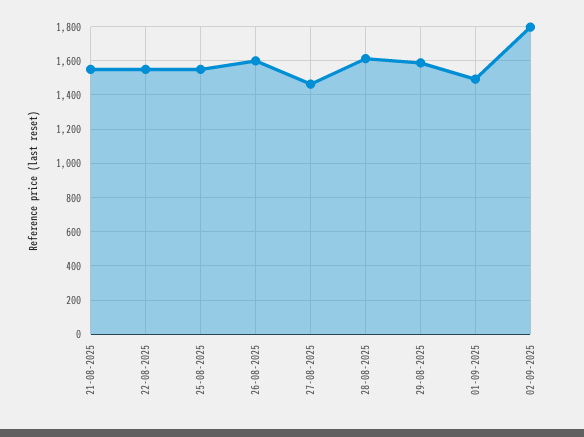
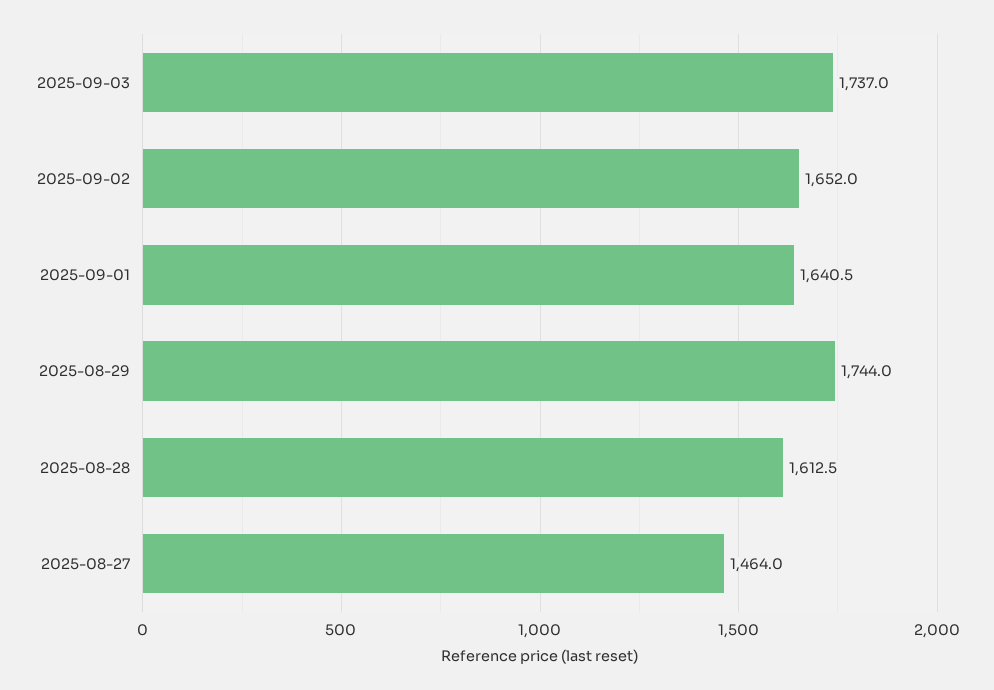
21-08-2025: 1550 -> none
22-08-2025: 1550 -> none
25-08-2025: 1550 -> none
26-08-2025: 1600 -> none
29-08-2025: 1600 -> 1744
01-09-2025: 1500 -> 1640.5
02-09-2025: 1800 -> 1652
2025-09-03: none -> 1737

